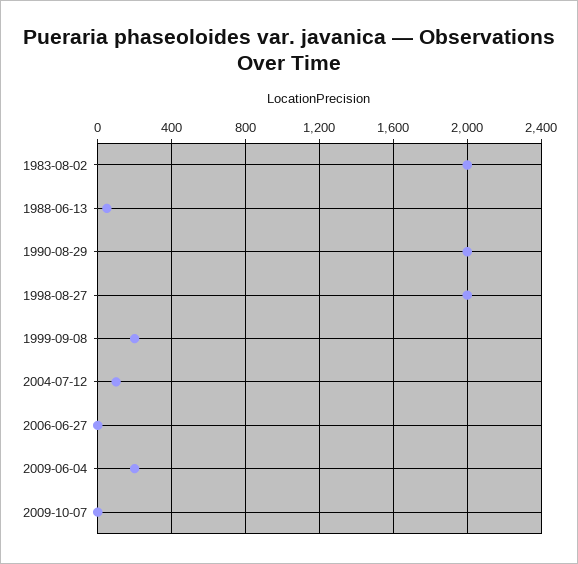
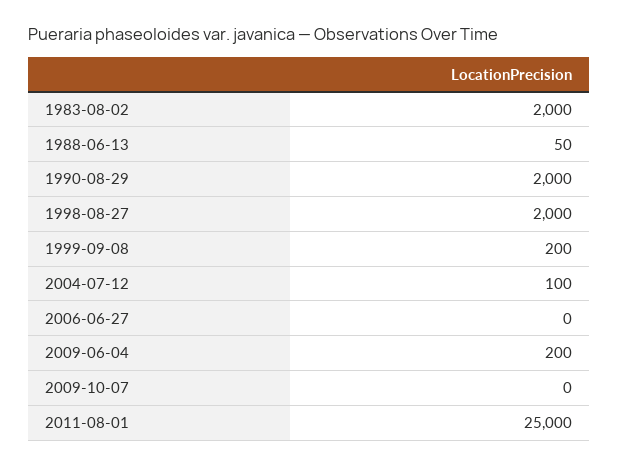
2011-08-01: none -> 25000

